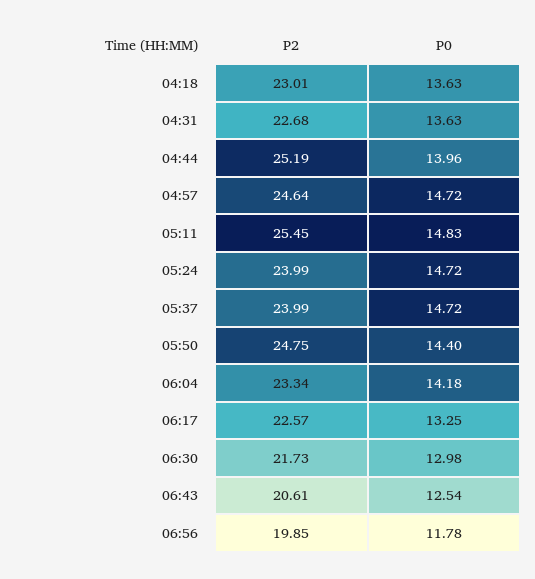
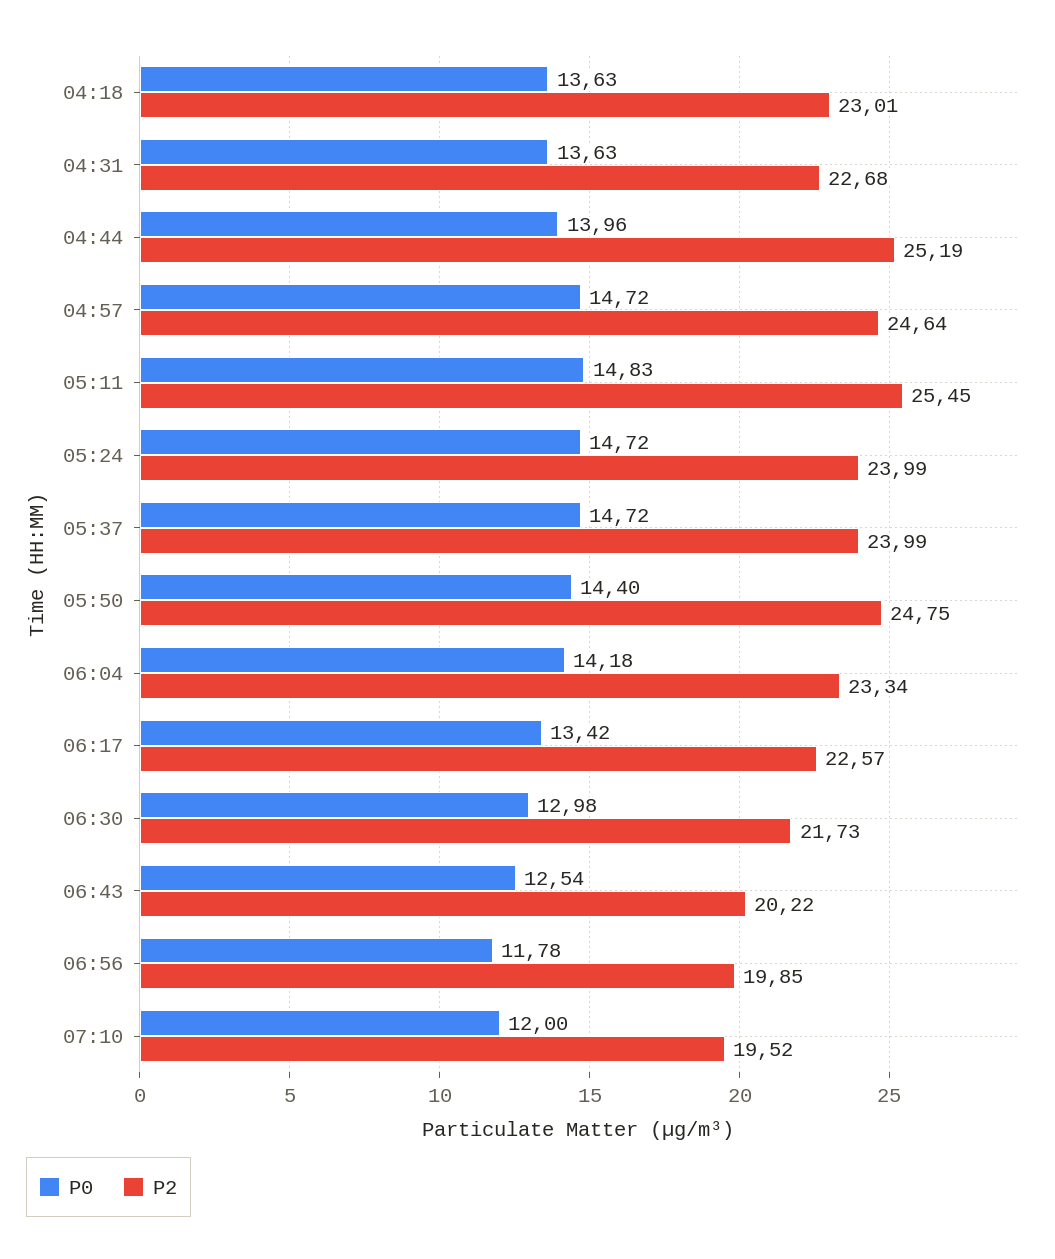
P0, 06:17: 13.25 -> 13.42
P2, 06:43: 20.61 -> 20.22
P0, 07:10: none -> 12
P2, 07:10: none -> 19.52

